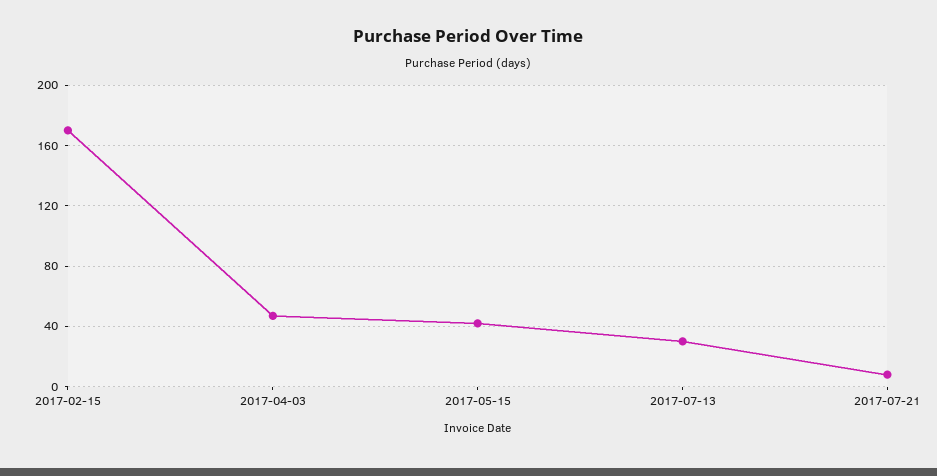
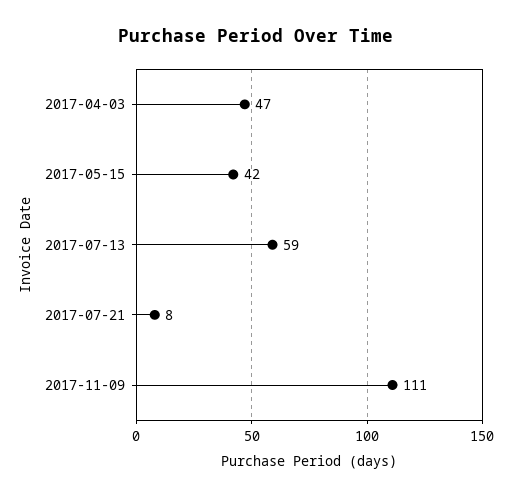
2017-02-15: 170 -> none
2017-07-13: 30 -> 59
2017-11-09: none -> 111

